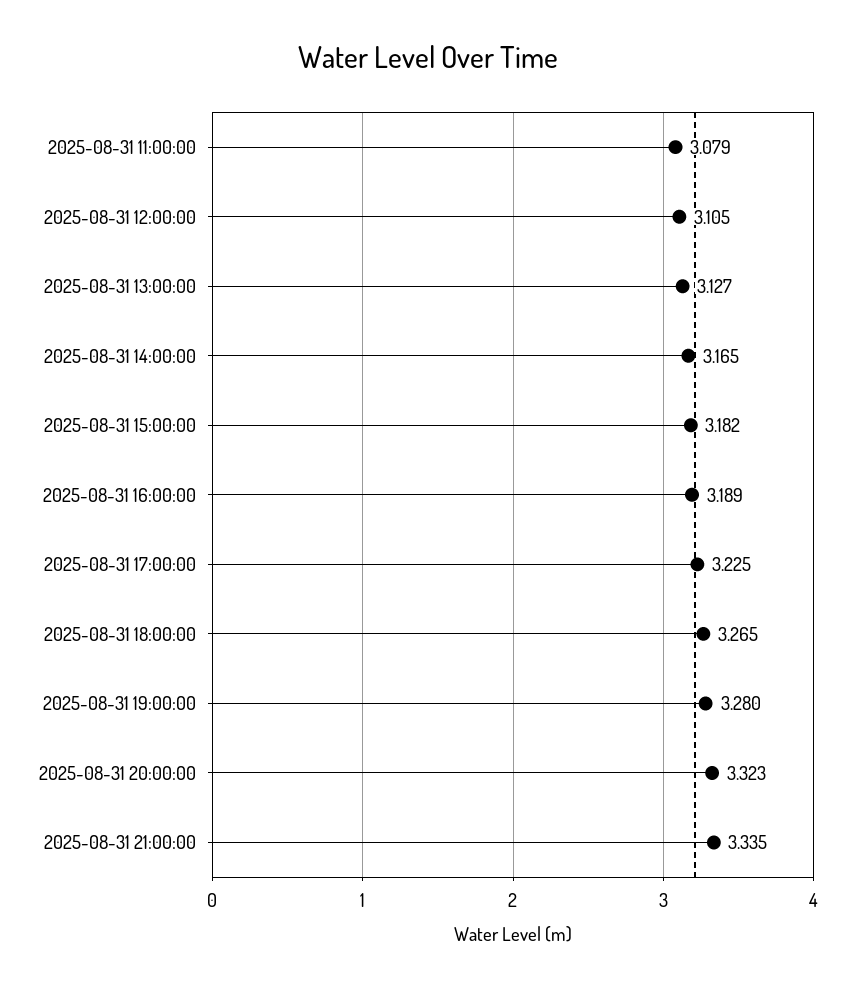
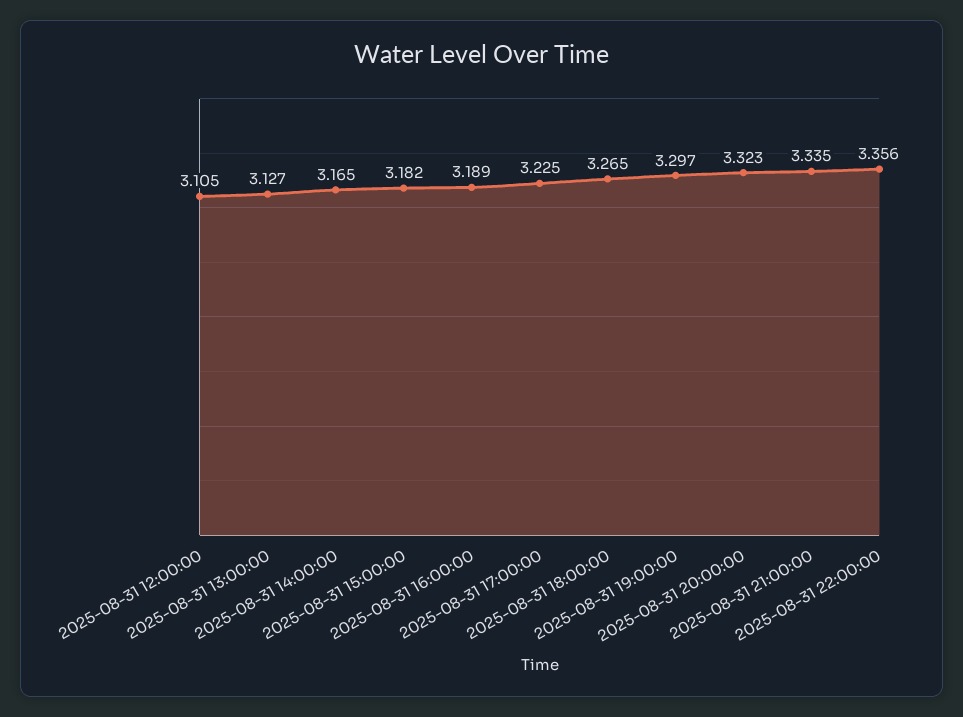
2025-08-31 11:00:00: 3.079 -> none
2025-08-31 19:00:00: 3.28 -> 3.297
2025-08-31 22:00:00: none -> 3.356

